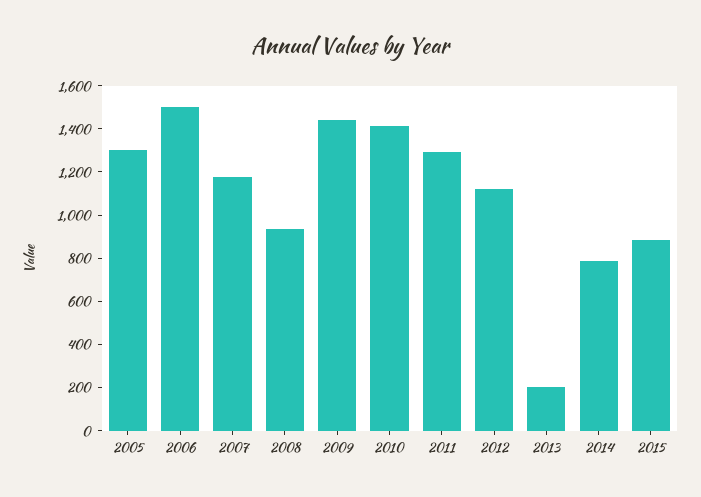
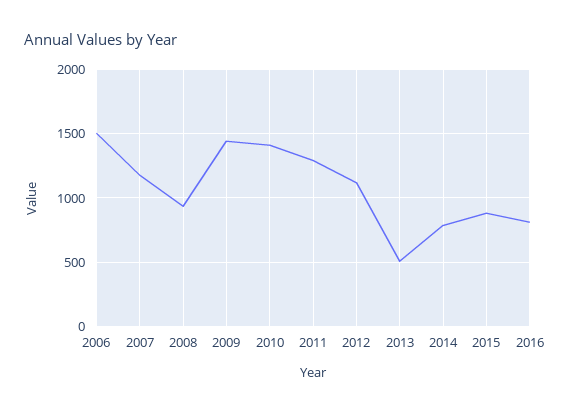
2005: 1300 -> none
2013: 200 -> 500
2016: none -> 800

